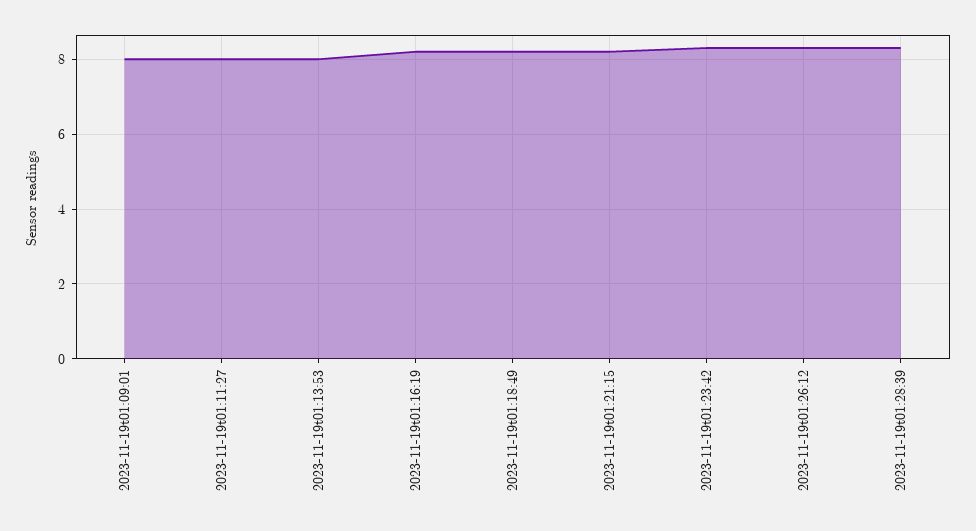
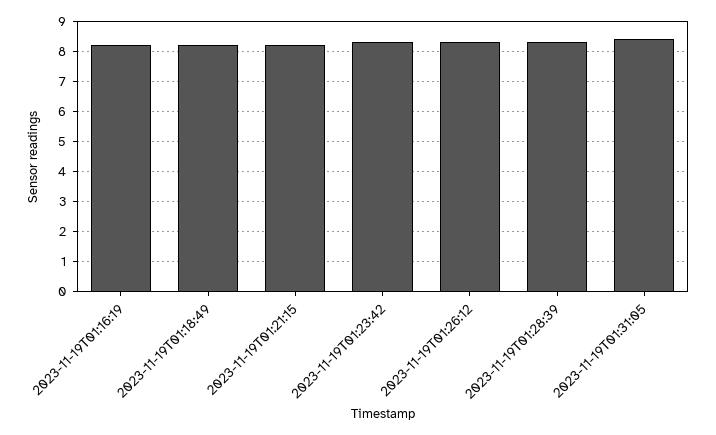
2023-11-19t01:09:01: 8 -> none
2023-11-19t01:11:27: 8 -> none
2023-11-19t01:13:53: 8 -> none
2023-11-19T01:31:05: none -> 8.5

